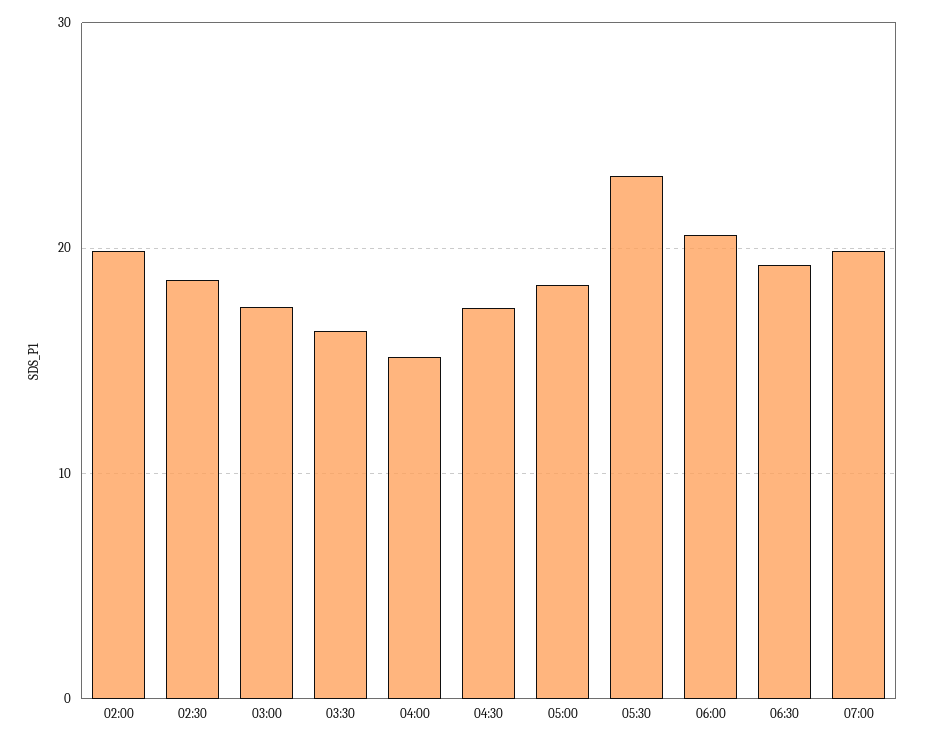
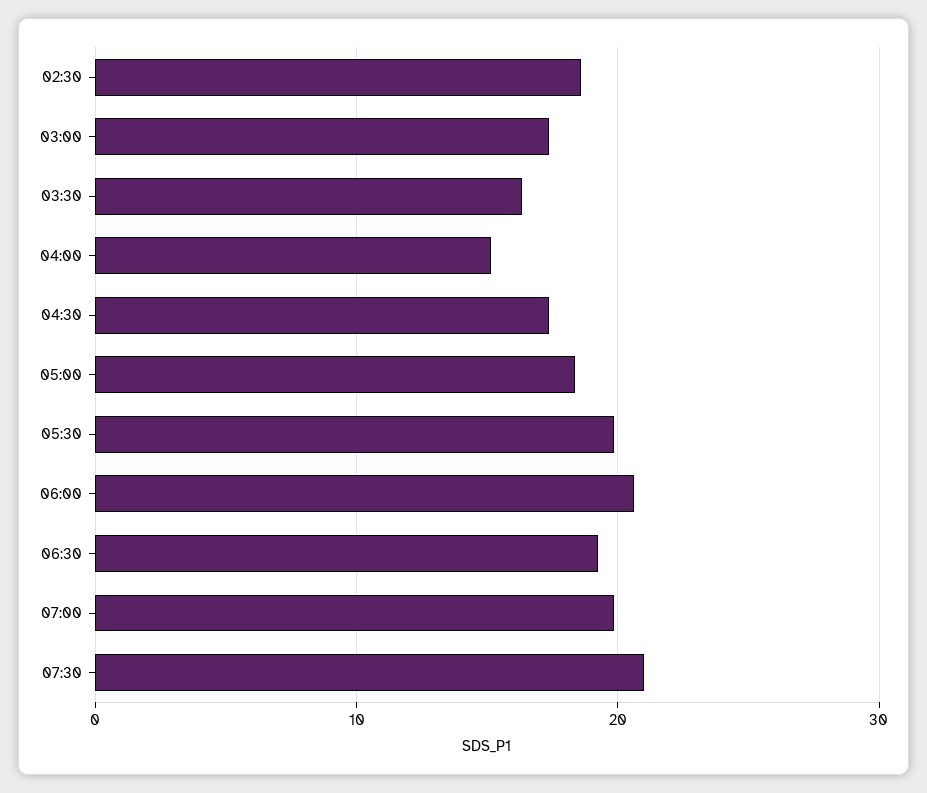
02:00: 20 -> none
05:30: 23 -> 20
07:30: none -> 21

